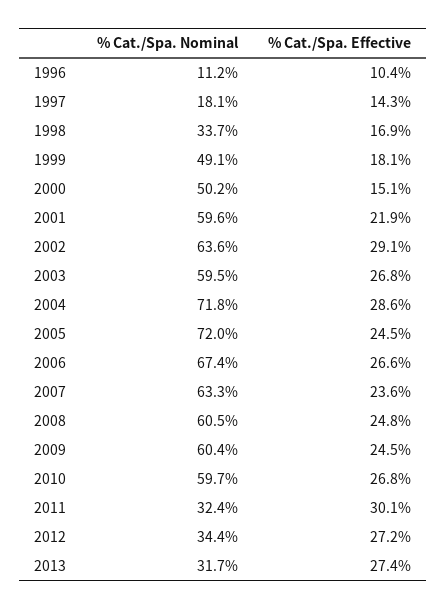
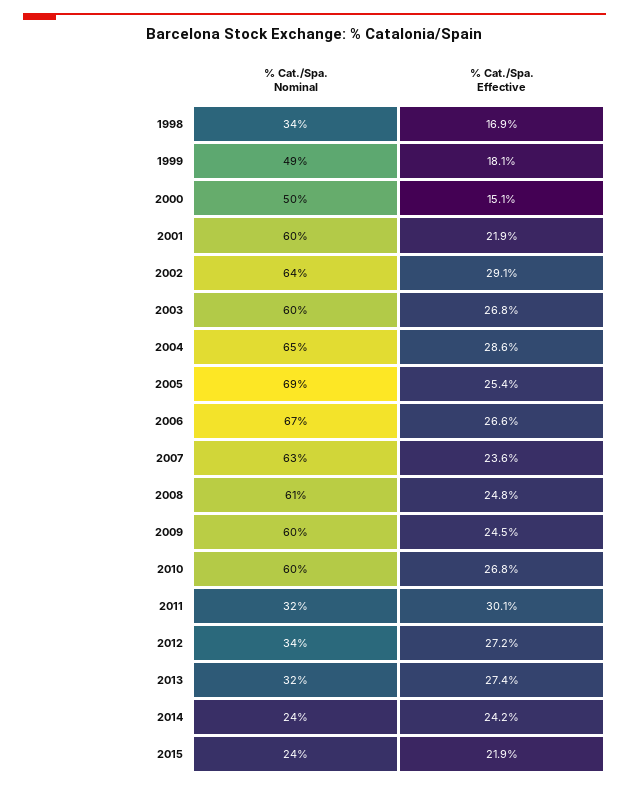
% Cat./Spa. Nominal, 1996: 11.2 -> none
% Cat./Spa. Effective, 1996: 10.4 -> none
% Cat./Spa. Nominal, 1997: 18.1 -> none
% Cat./Spa. Effective, 1997: 14.3 -> none
% Cat./Spa. Nominal, 2004: 71.8 -> 65
% Cat./Spa. Nominal, 2005: 72 -> 69
% Cat./Spa. Effective, 2005: 24.5 -> 25.4
% Cat./Spa. Nominal, 2014: none -> 24
% Cat./Spa. Effective, 2014: none -> 24.2
% Cat./Spa. Nominal, 2015: none -> 24
% Cat./Spa. Effective, 2015: none -> 21.9

